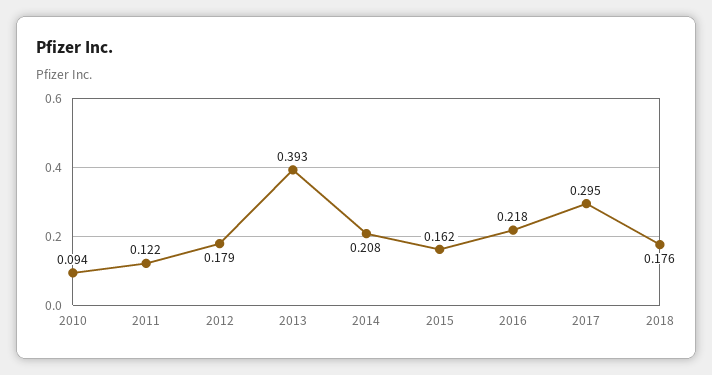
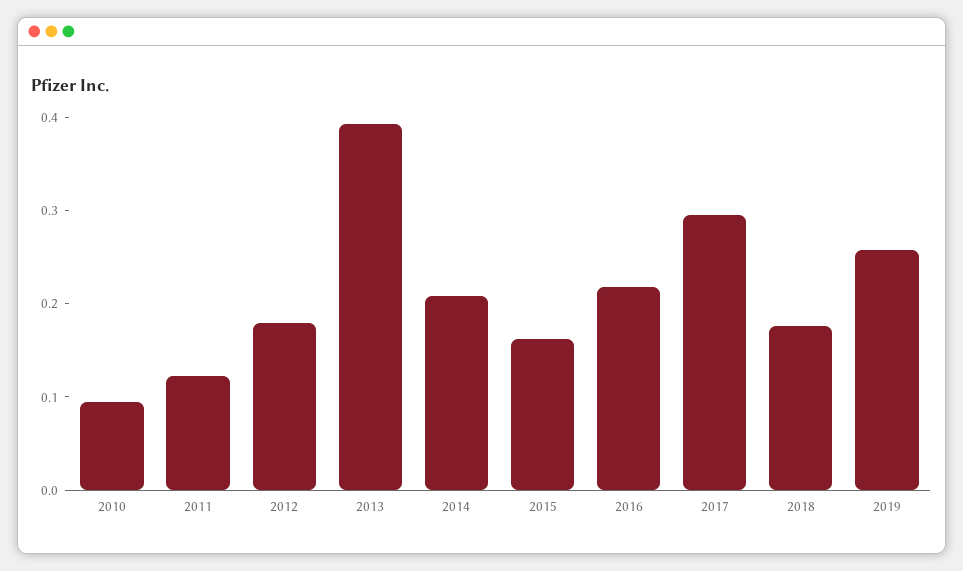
2019: none -> 0.26

